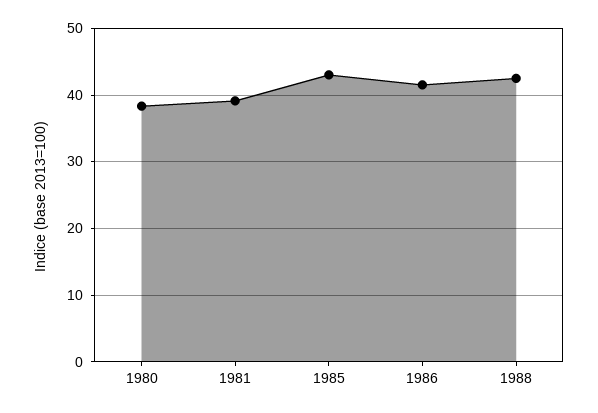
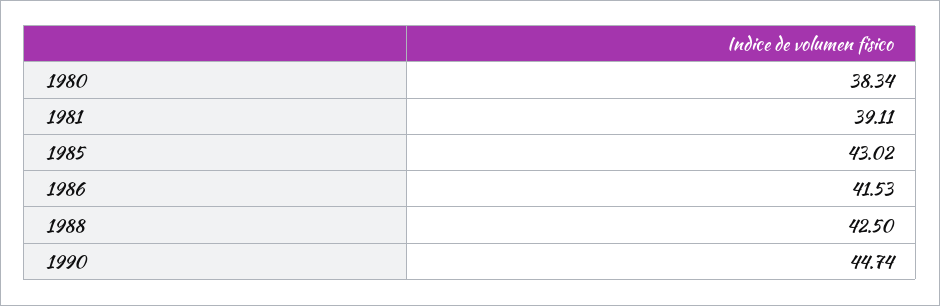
1990: none -> 44.74

